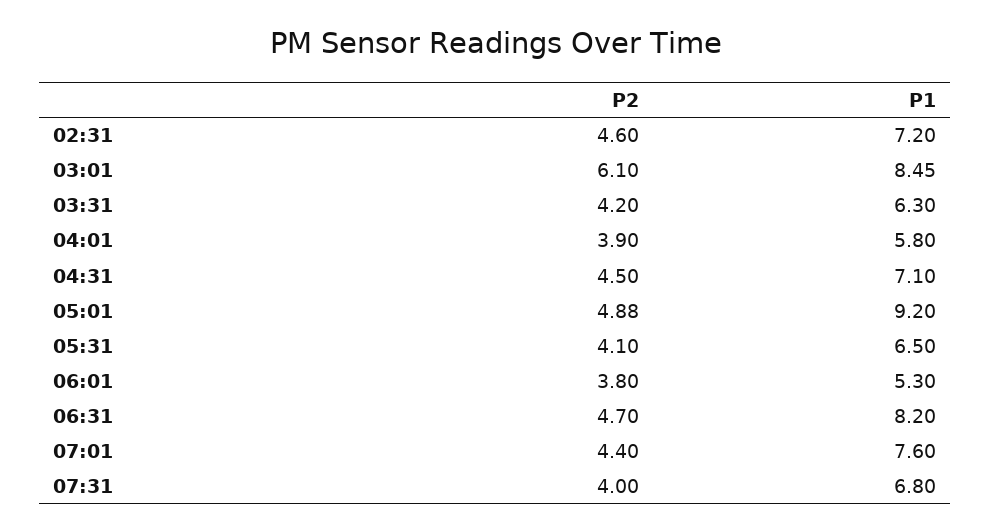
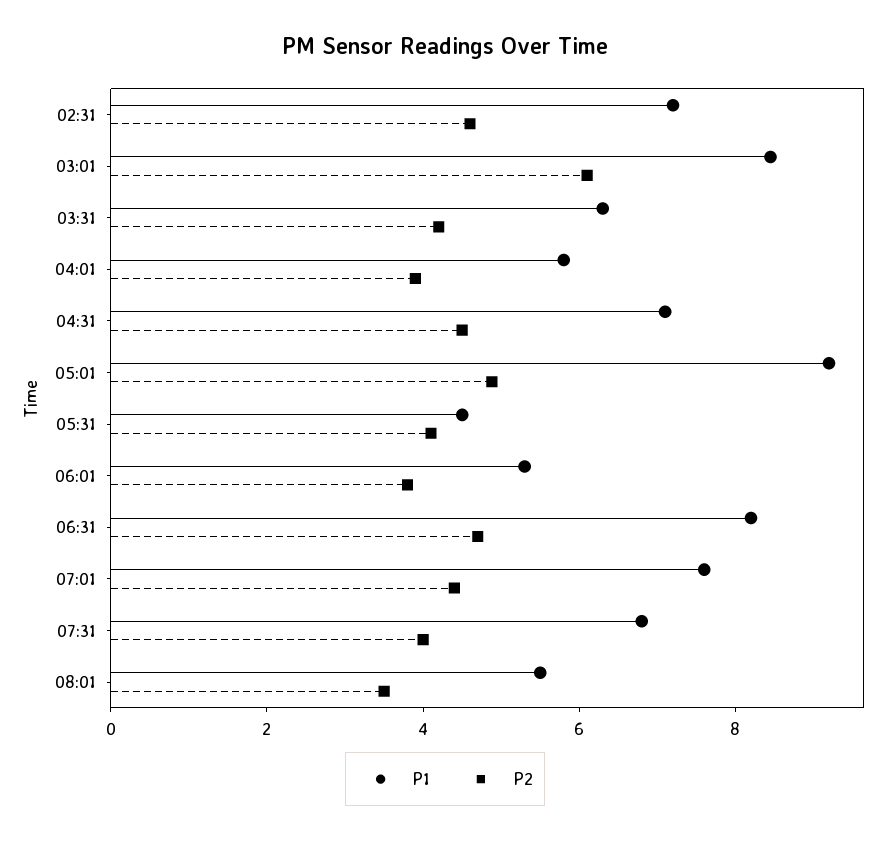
P1, 05:31: 6.5 -> 4.5
P1, 08:01: none -> 5.5
P2, 08:01: none -> 3.5

